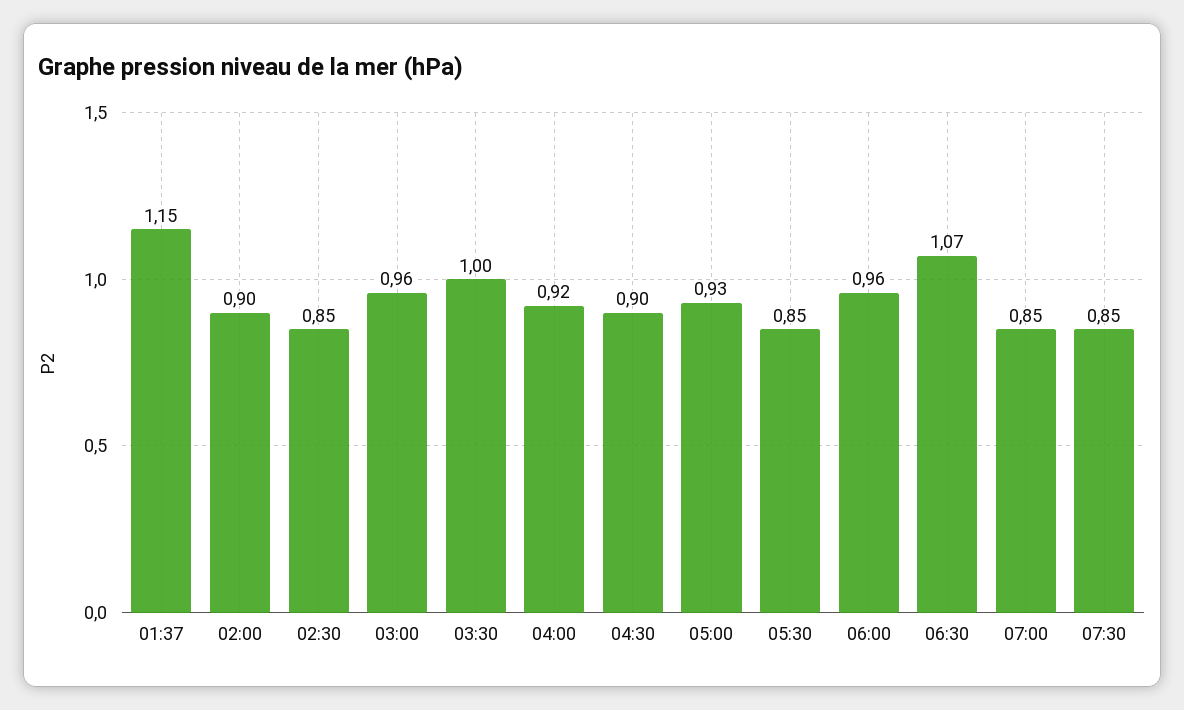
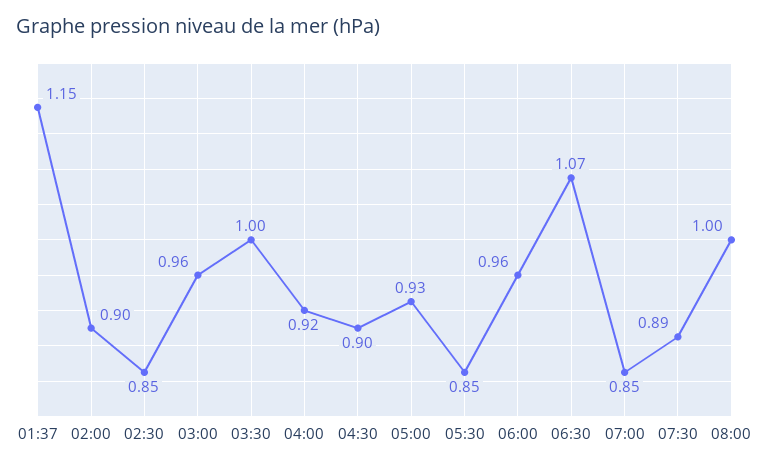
07:30: 0.85 -> 0.89
08:00: none -> 1

